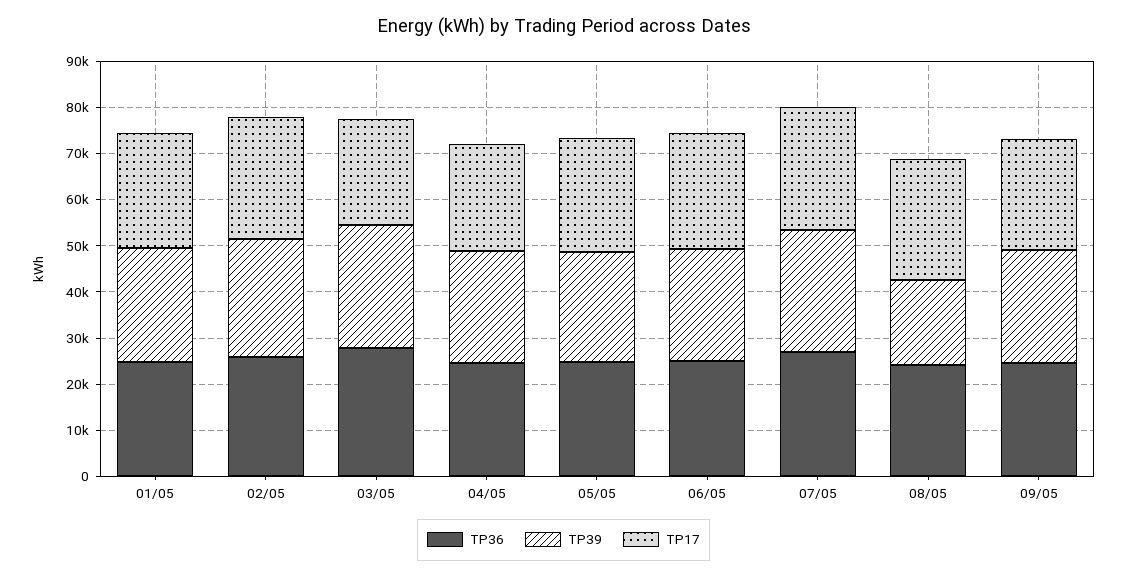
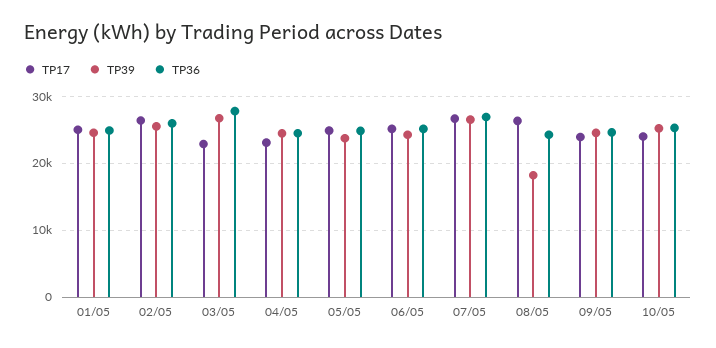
TP17, 10/05: none -> 24000
TP39, 10/05: none -> 25000
TP36, 10/05: none -> 25000

